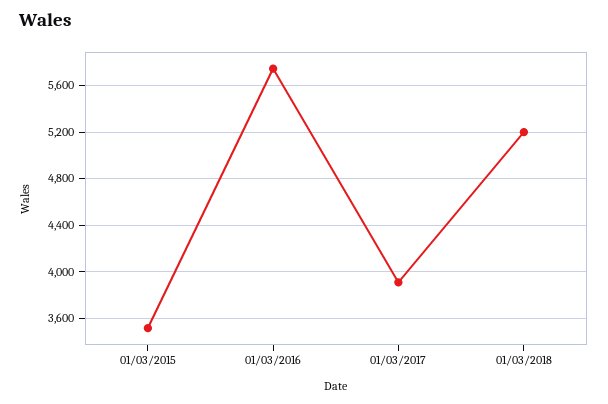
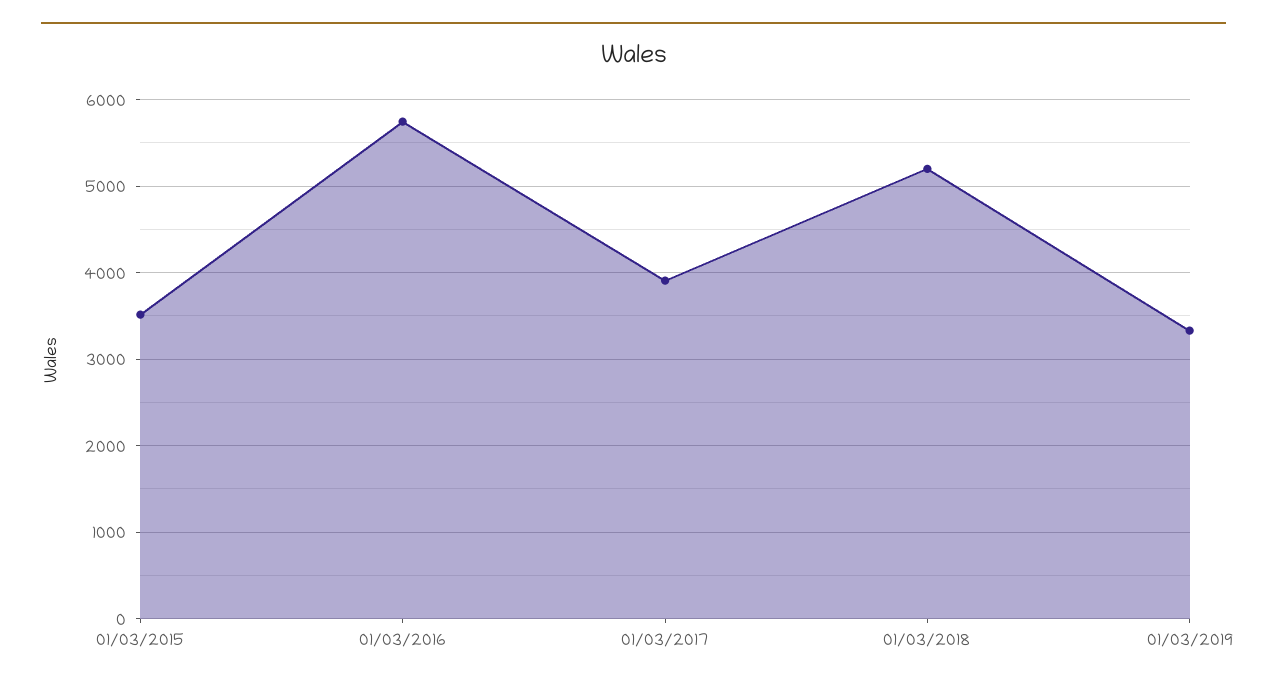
01/03/2019: none -> 3300

